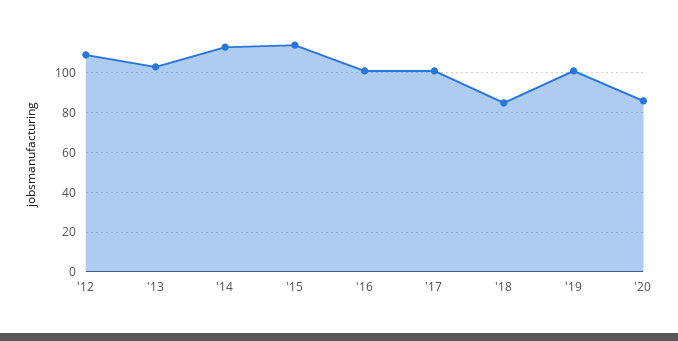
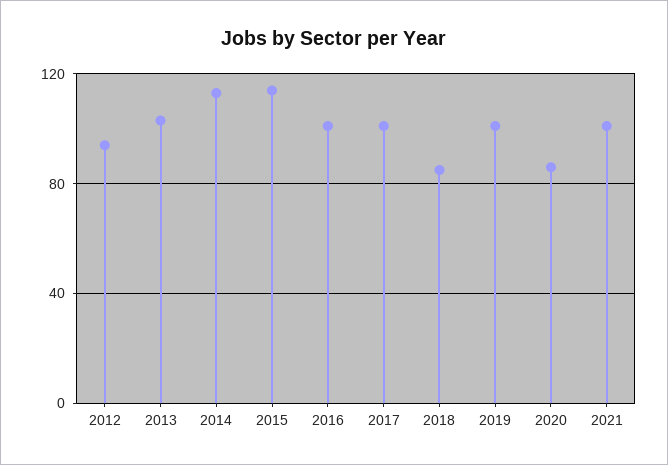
'12: 110 -> 95
2021: none -> 100

